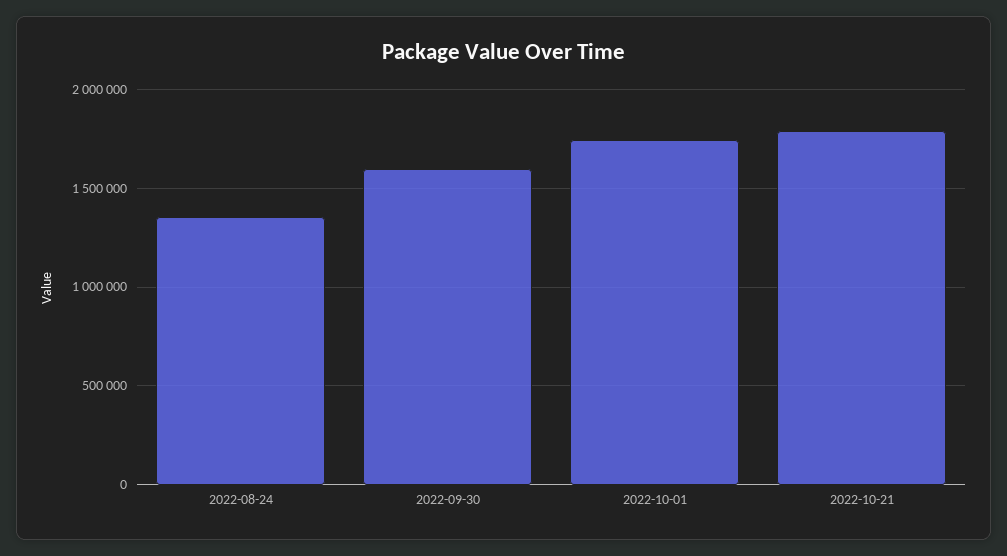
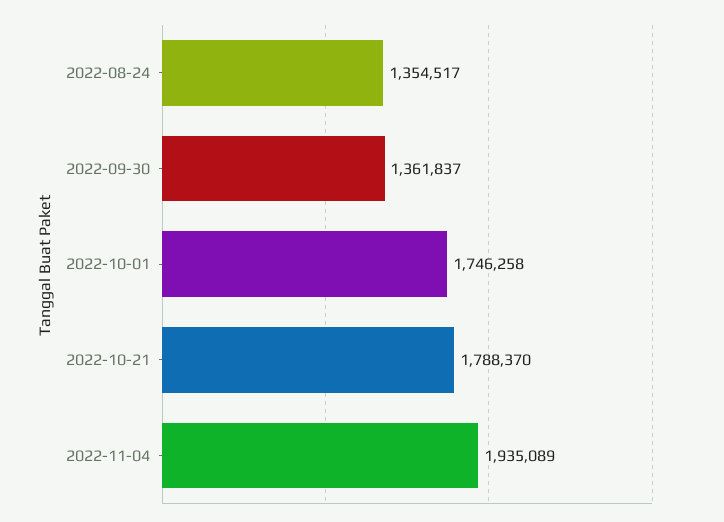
2022-09-30: 1600000 -> 1361837
2022-11-04: none -> 1935089

